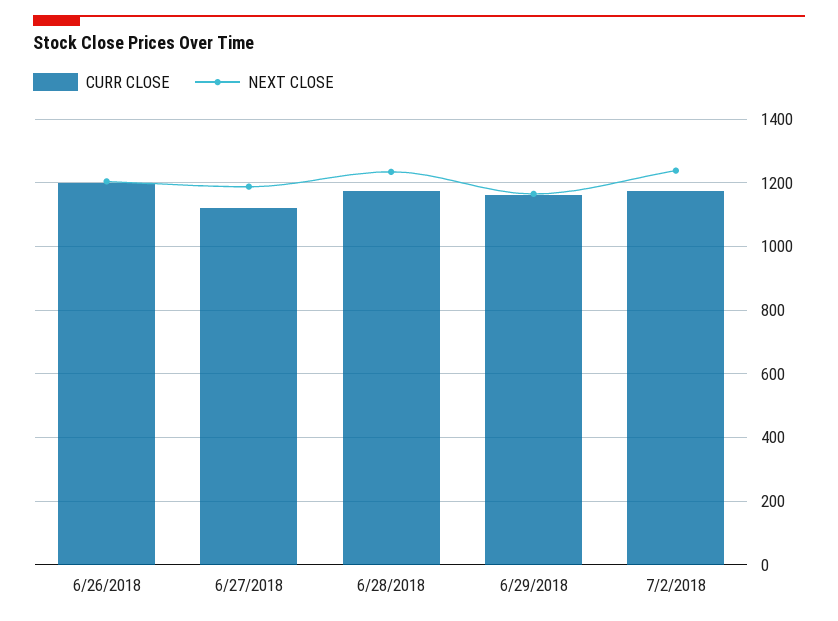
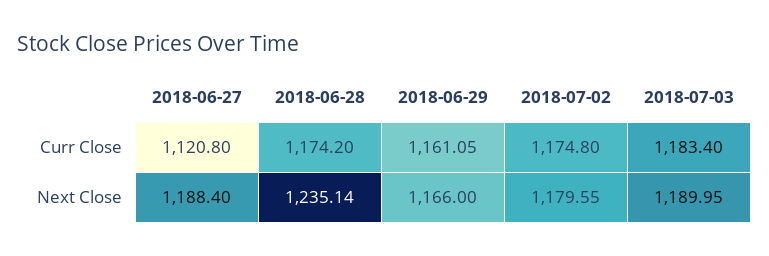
CURR CLOSE, 6/26/2018: 1200 -> none
NEXT CLOSE, 6/26/2018: 1200 -> none
NEXT CLOSE, 7/2/2018: 1240 -> 1179.55
CURR CLOSE, 2018-07-03: none -> 1183.4
NEXT CLOSE, 2018-07-03: none -> 1189.95

